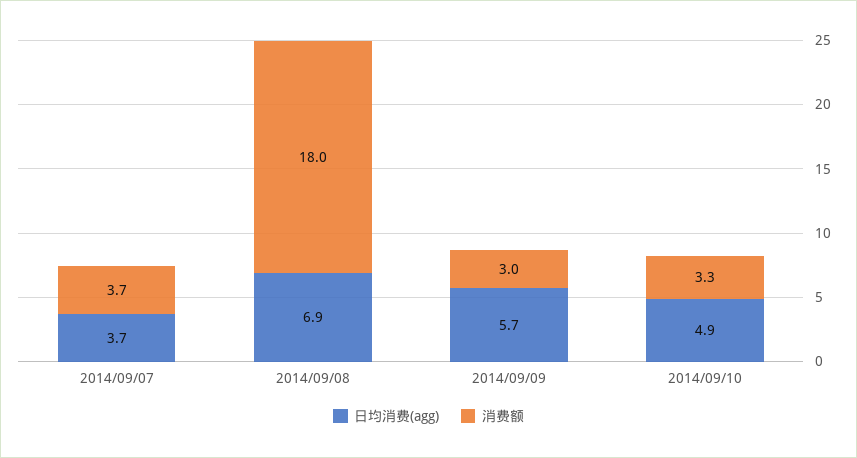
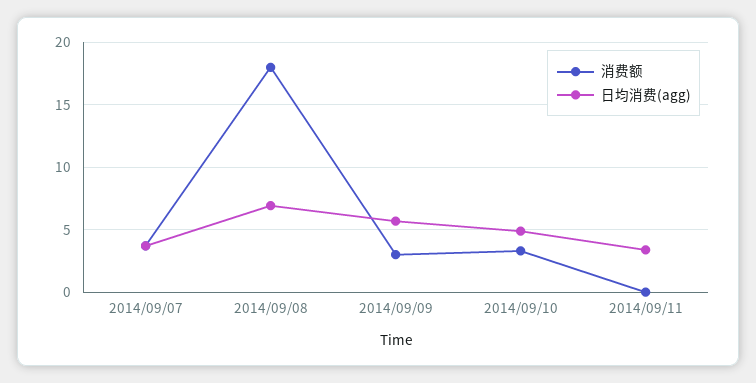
消费额, 2014/09/11: none -> 0
日均消费(agg), 2014/09/11: none -> 3.5

